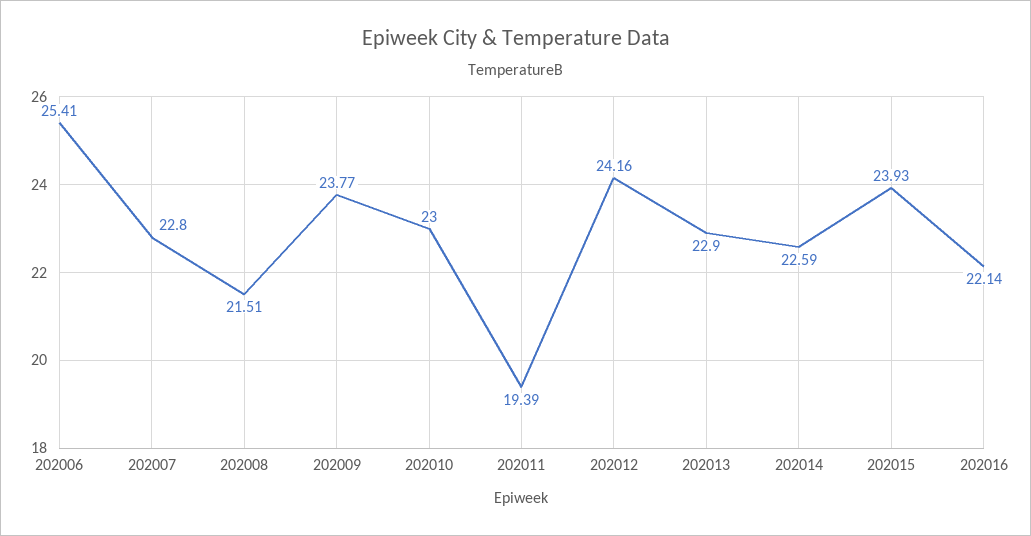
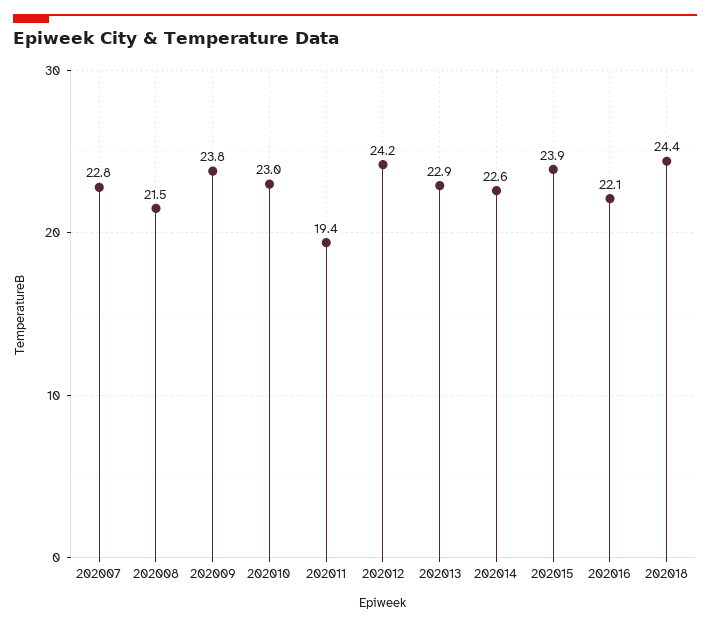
202006: 25.41 -> none
202018: none -> 24.4

